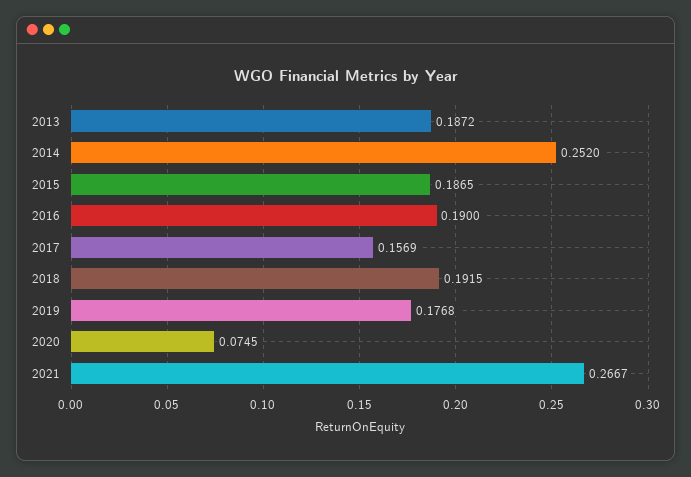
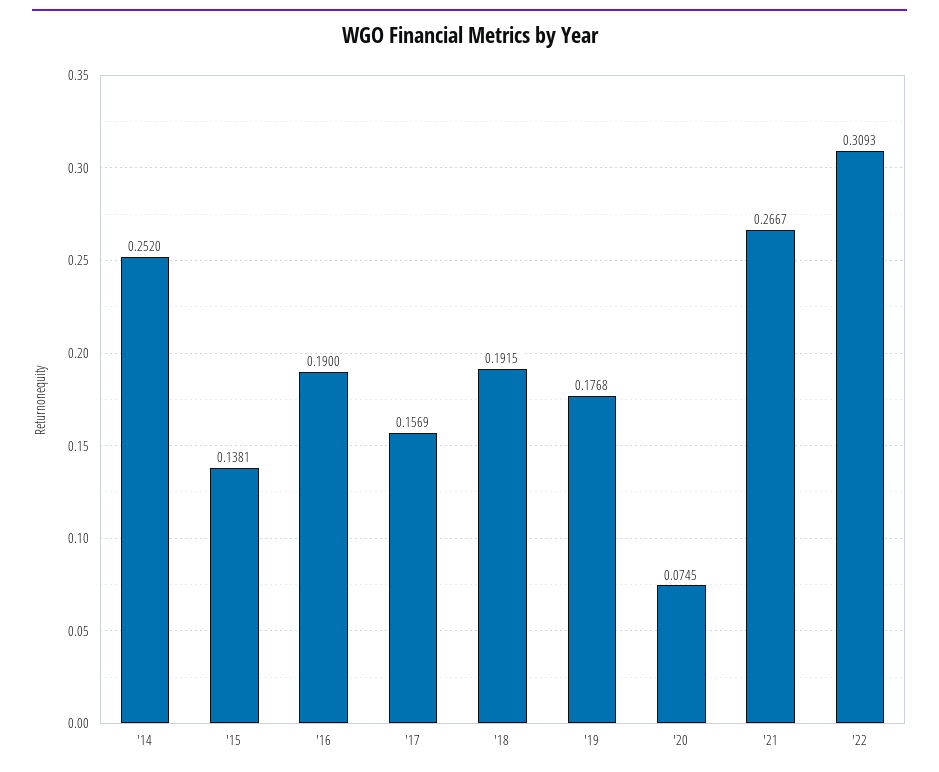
2013: 0.1872 -> none
2015: 0.1865 -> 0.1381
'22: none -> 0.3093

